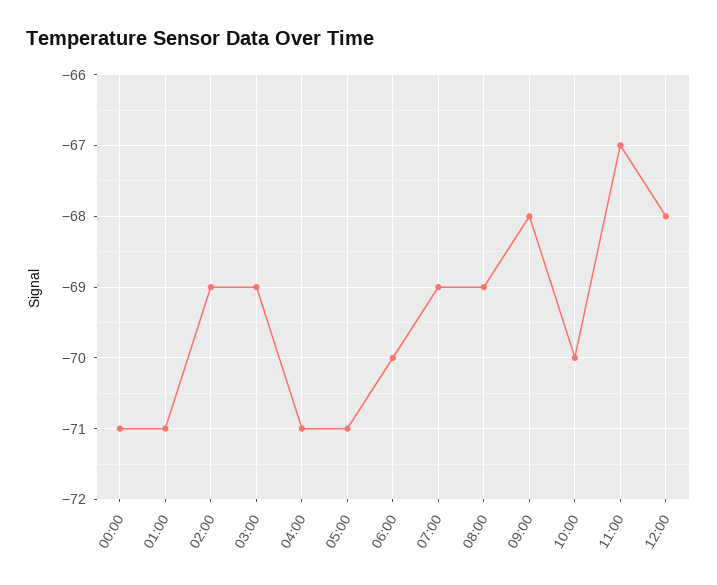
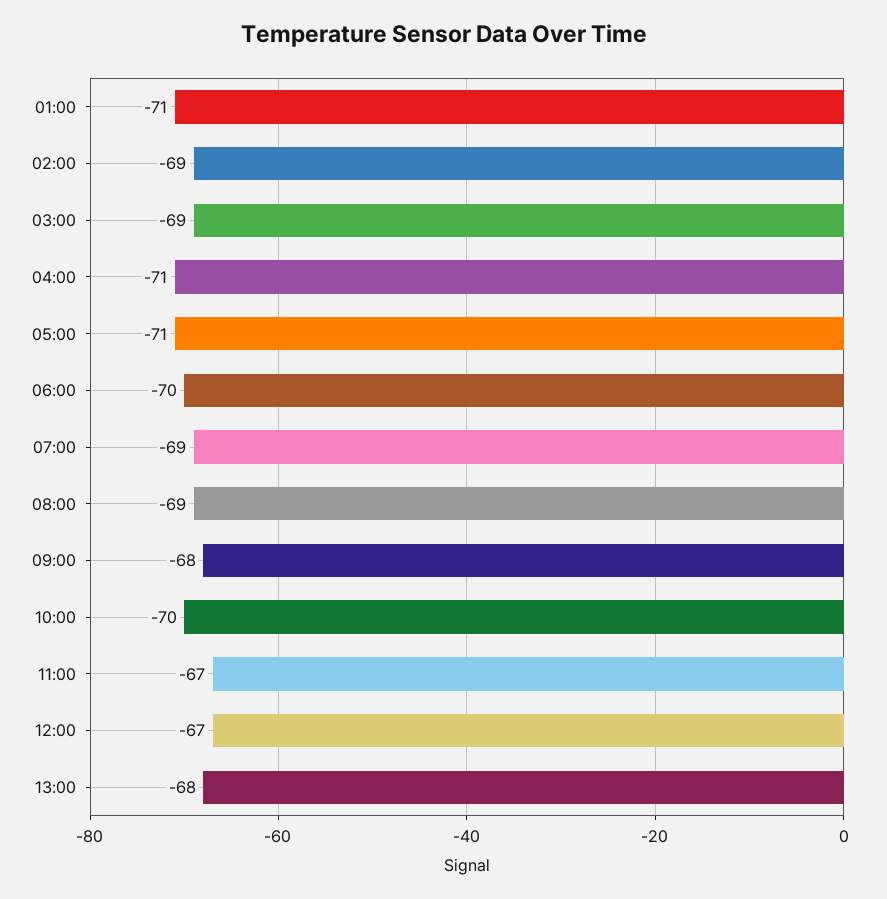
00:00: -71 -> none
12:00: -68 -> -67
13:00: none -> -68

